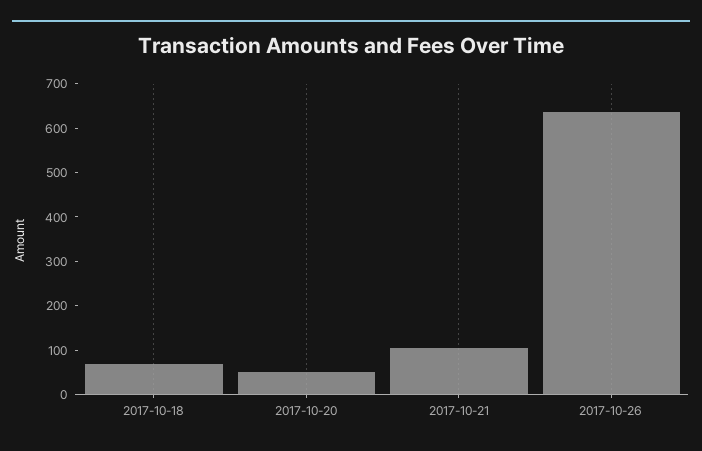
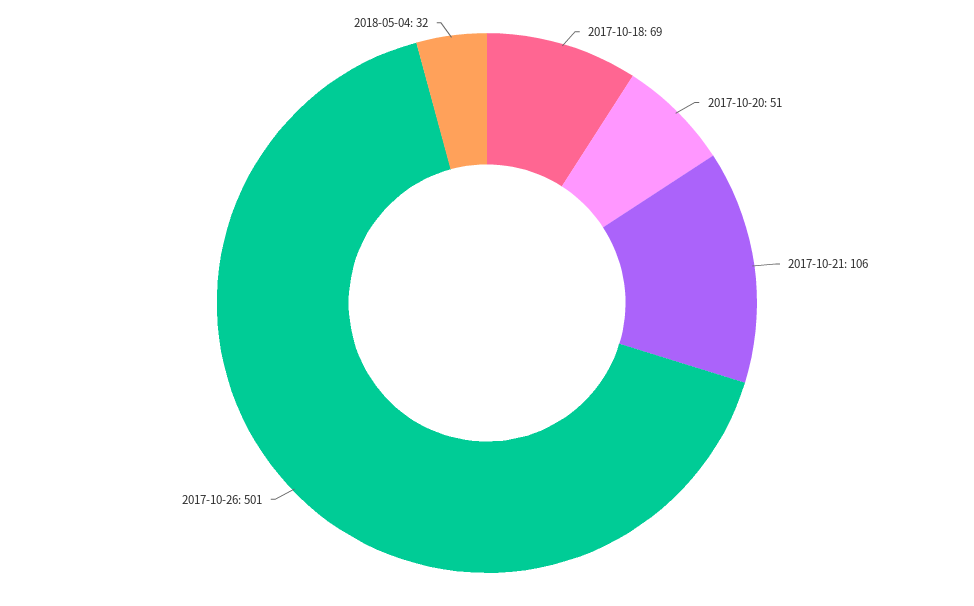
2017-10-26: 640 -> 501
2018-05-04: none -> 32

